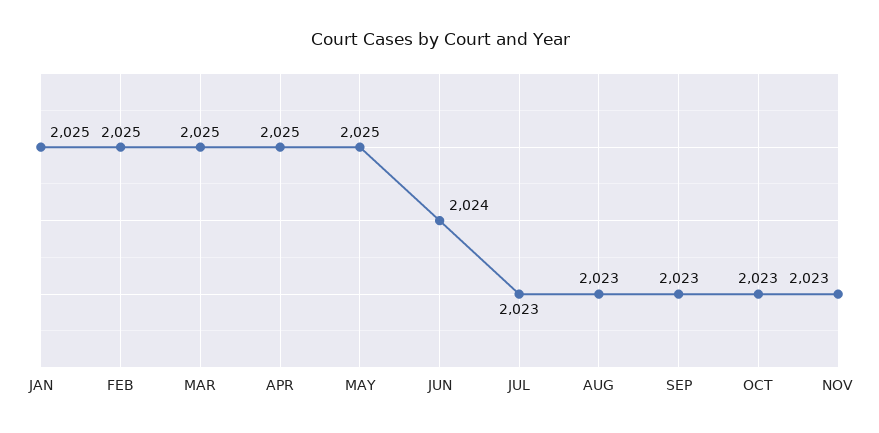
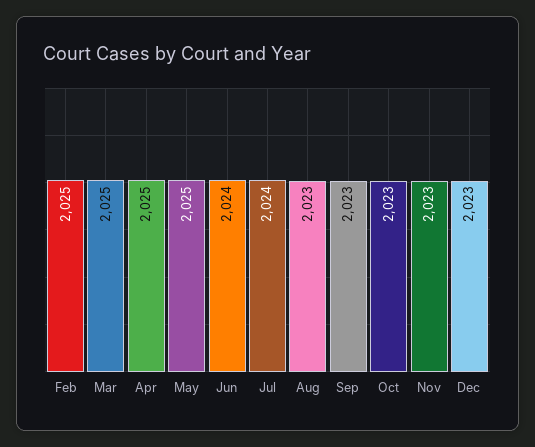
JAN: 2025 -> none
JUL: 2023 -> 2024
Dec: none -> 2023

